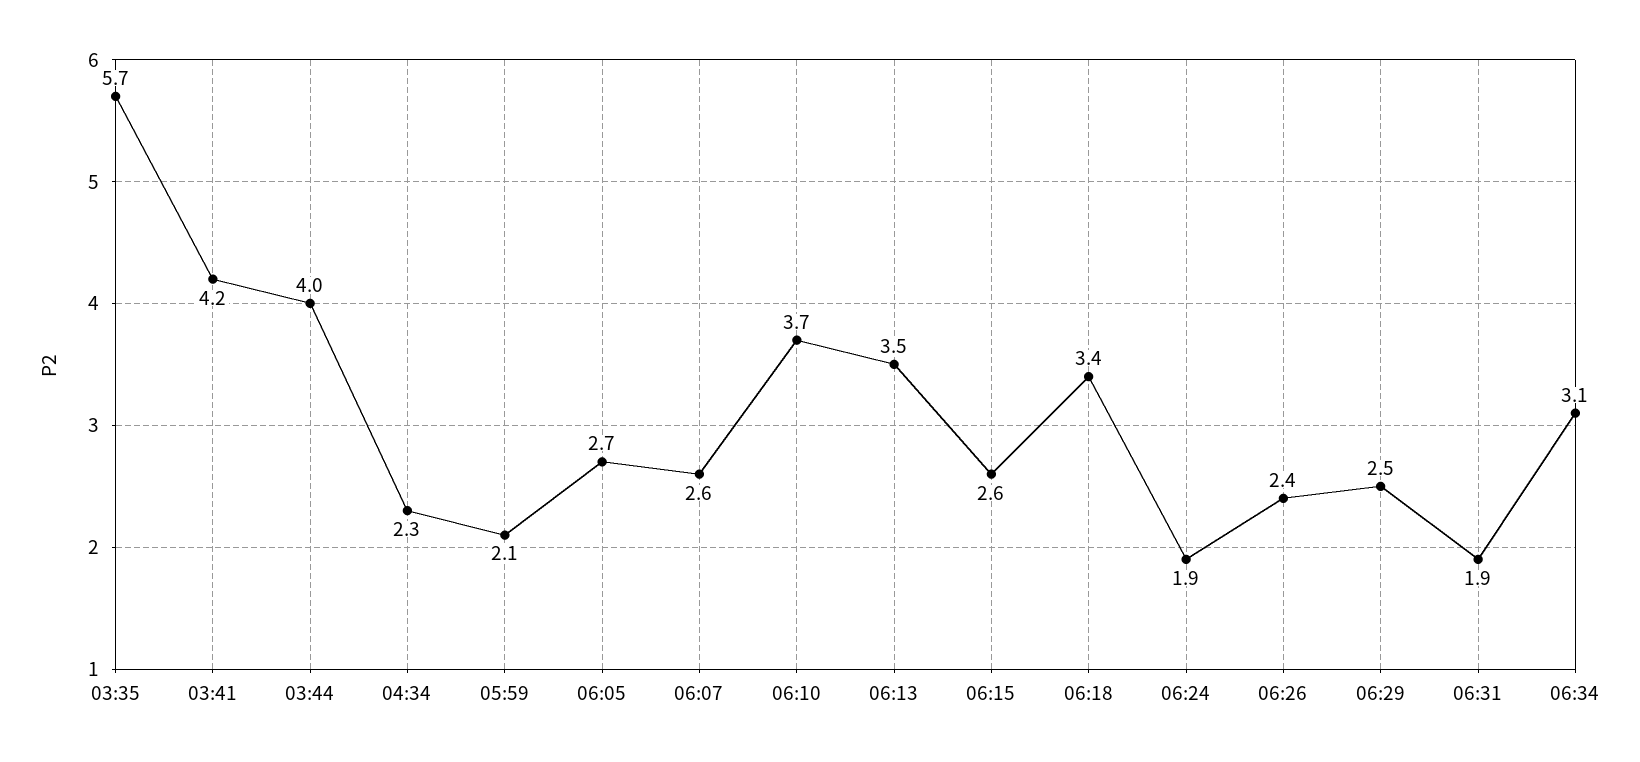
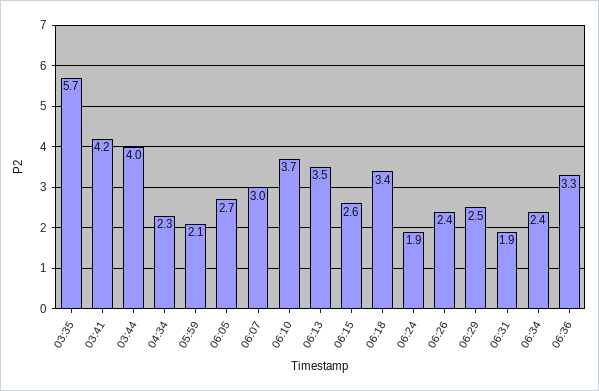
06:07: 2.6 -> 3
06:34: 3.1 -> 2.4
06:36: none -> 3.3

